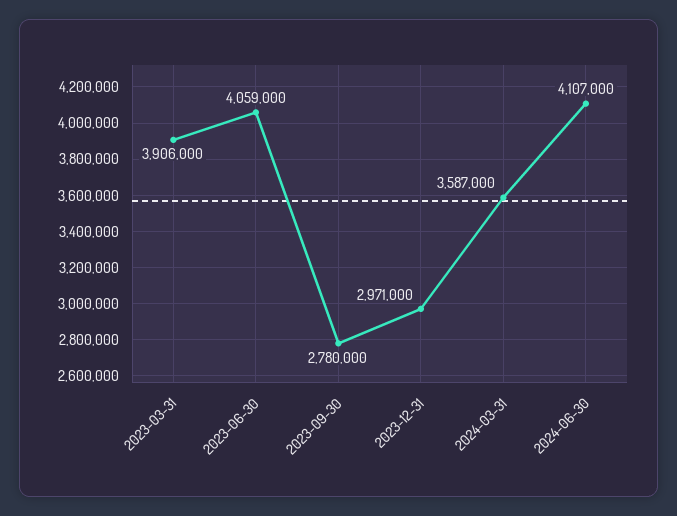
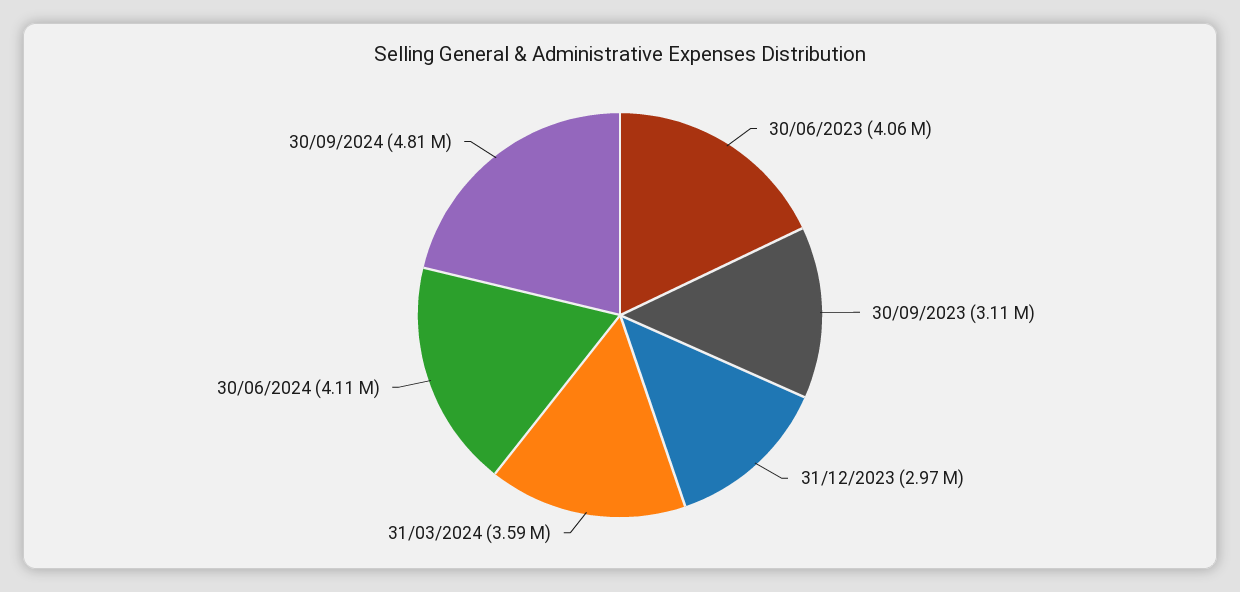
2023-03-31: 3906000 -> none
2023-09-30: 2780000 -> 3110000
30/09/2024: none -> 4810000

